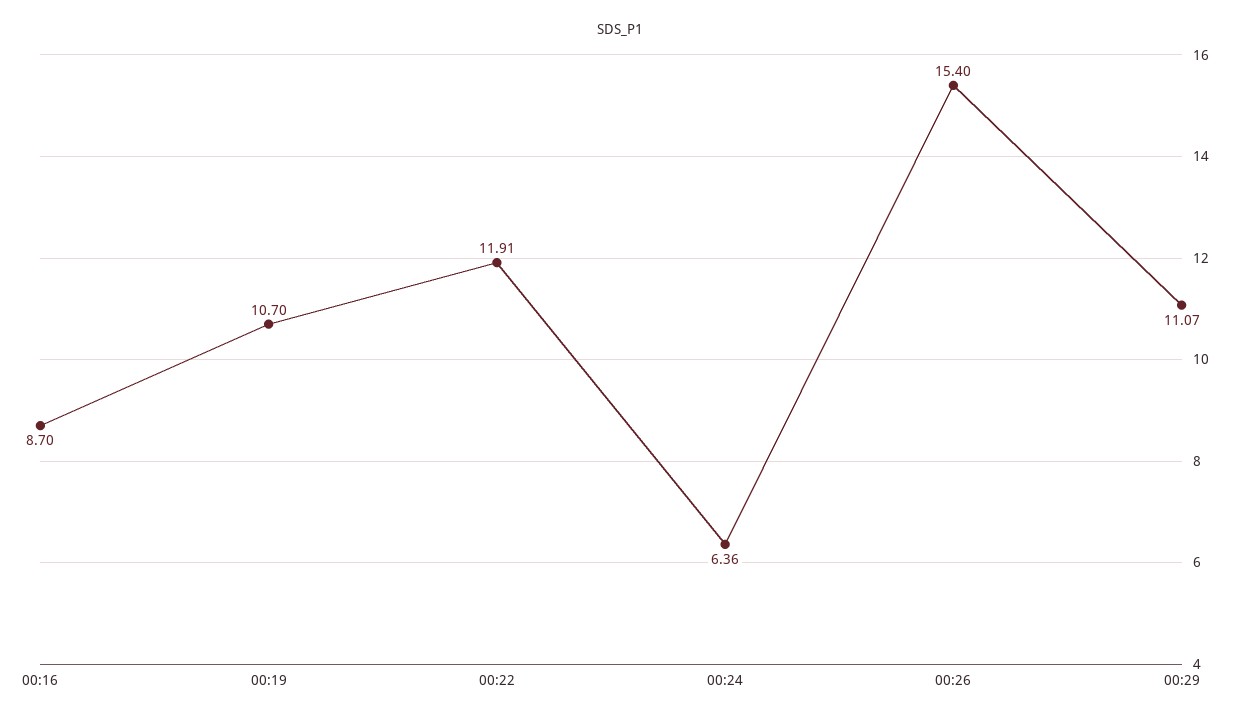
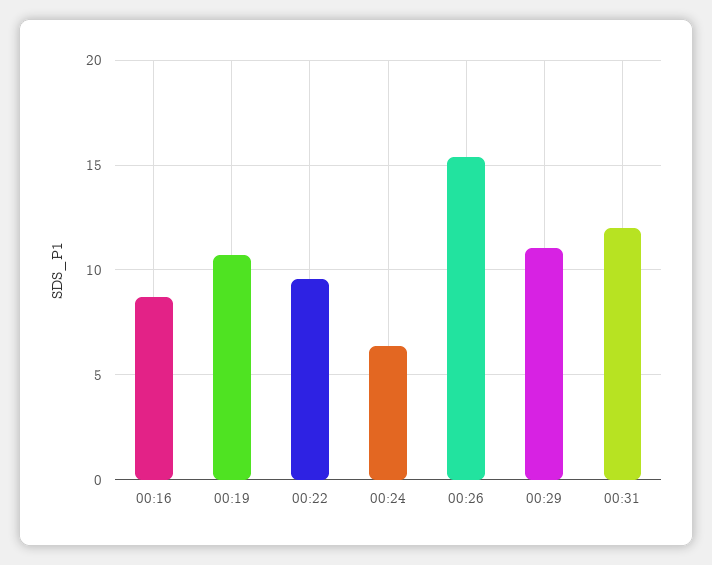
00:22: 11.91 -> 9.5
00:31: none -> 12

